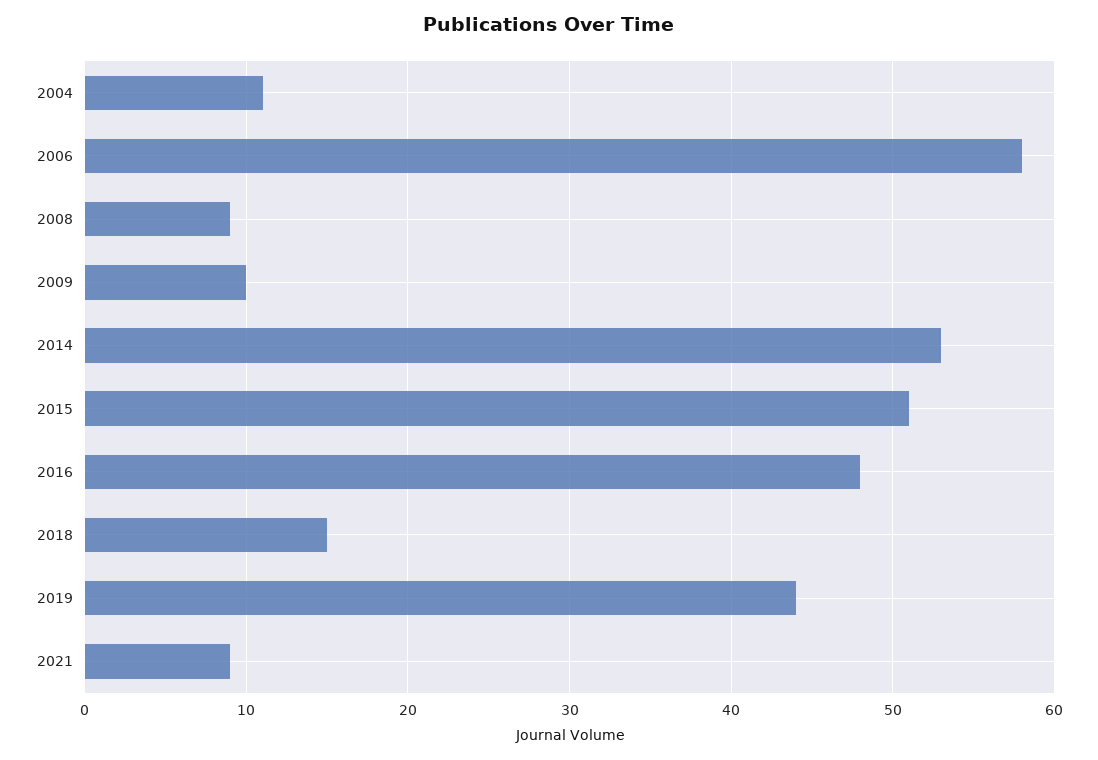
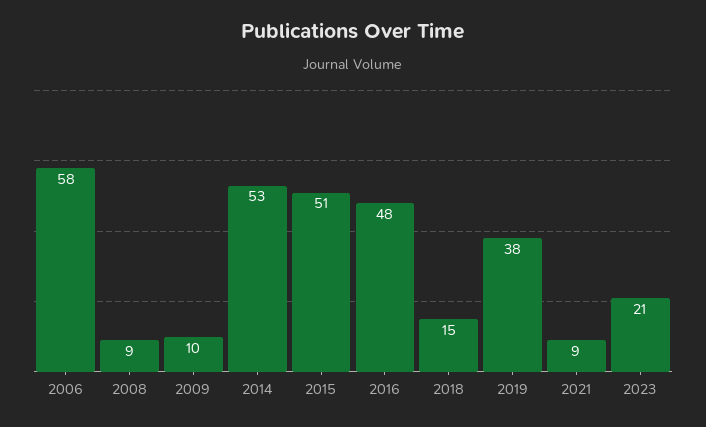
2004: 11 -> none
2019: 44 -> 38
2023: none -> 21

